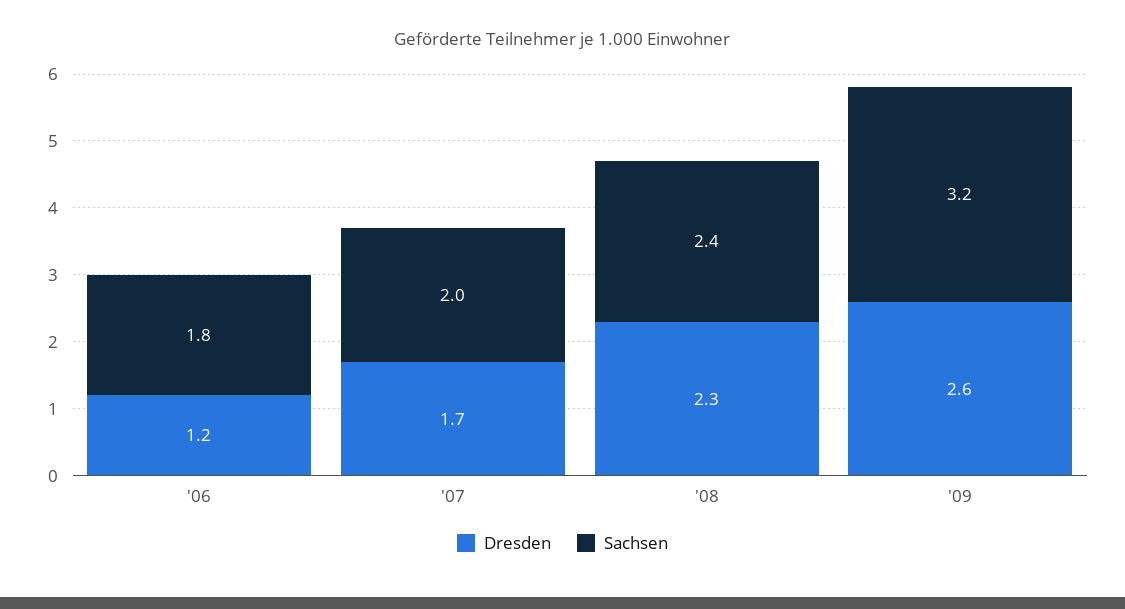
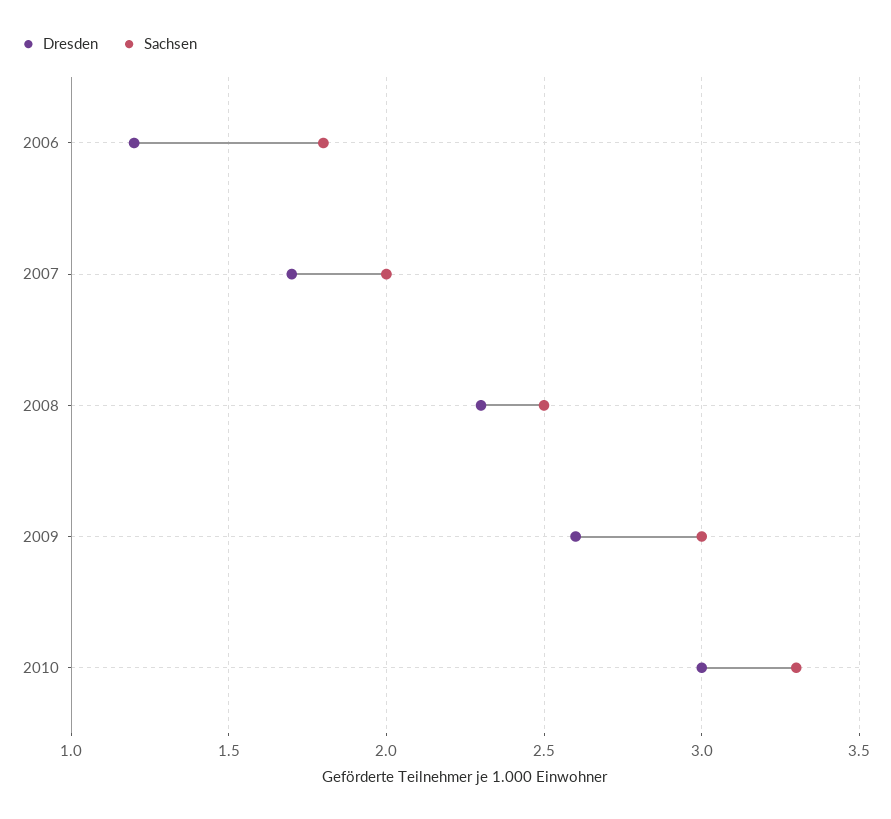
Sachsen, '08: 2.4 -> 2.5
Sachsen, '09: 3.2 -> 3
Dresden, 2010: none -> 3
Sachsen, 2010: none -> 3.3

